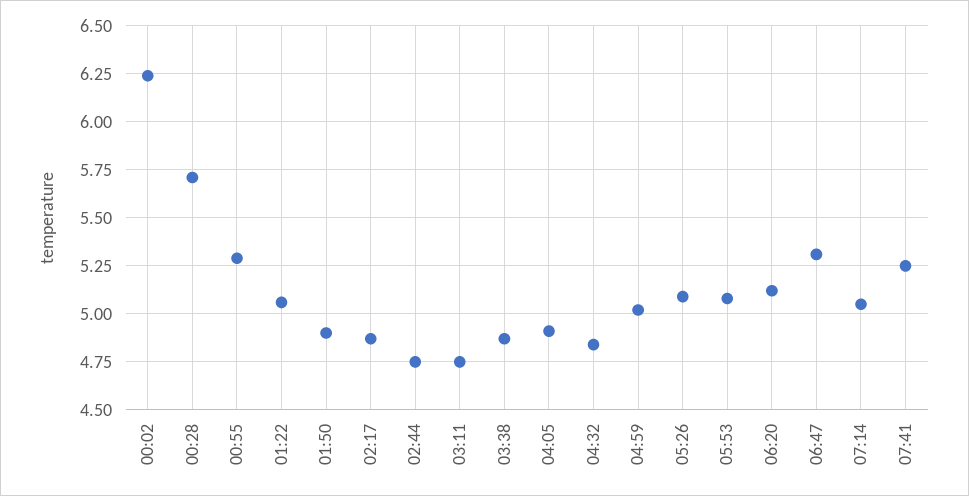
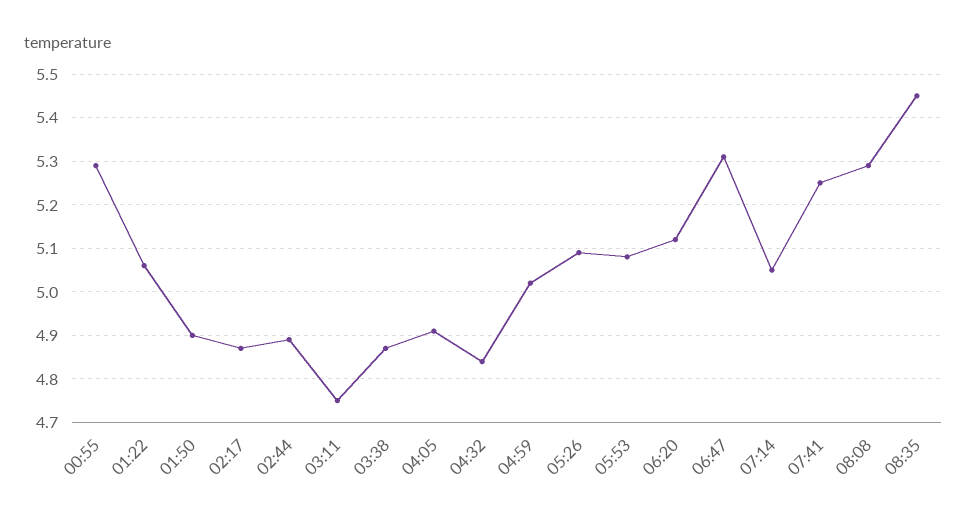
00:02: 6.25 -> none
00:28: 5.7 -> none
02:44: 4.75 -> 4.9
08:08: none -> 5.3
08:35: none -> 5.45

